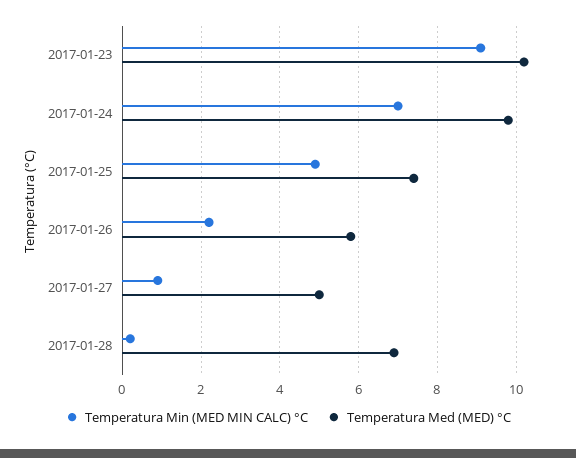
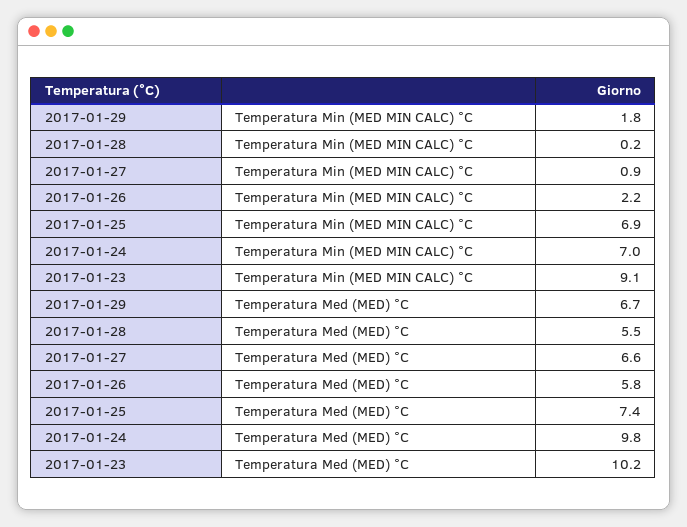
Temperatura Min (MED MIN CALC) °C, 2017-01-25: 5 -> 6.9
Temperatura Med (MED) °C, 2017-01-27: 5 -> 6.6
Temperatura Med (MED) °C, 2017-01-28: 7 -> 5.5
Temperatura Min (MED MIN CALC) °C, 2017-01-29: none -> 1.8
Temperatura Med (MED) °C, 2017-01-29: none -> 6.7

